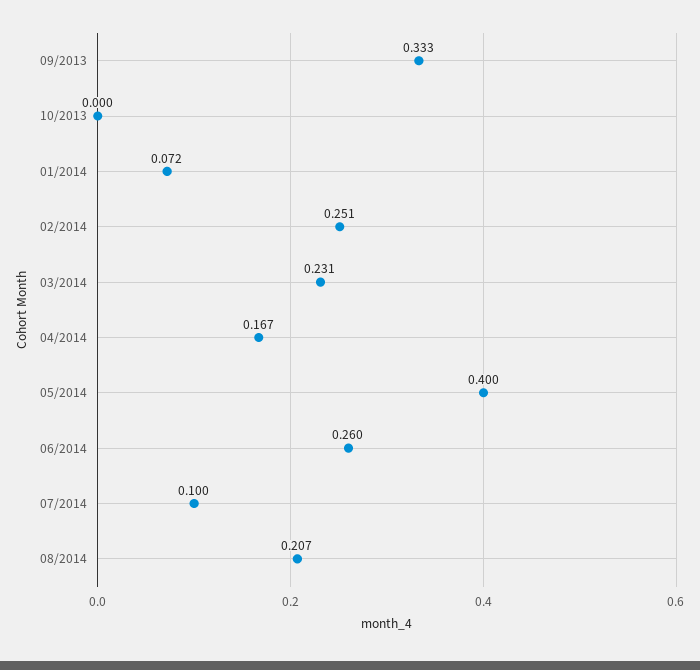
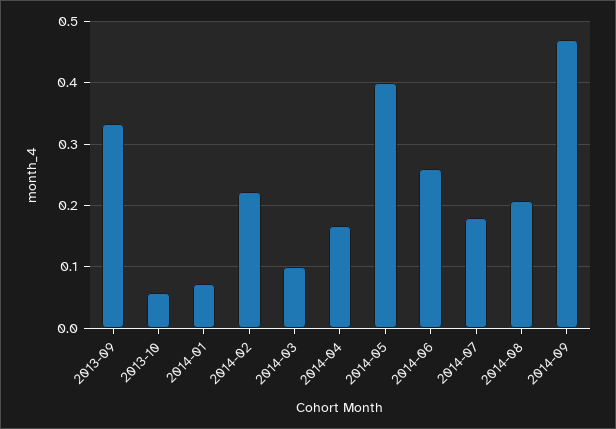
10/2013: 0 -> 0.06
02/2014: 0.251 -> 0.22
03/2014: 0.231 -> 0.1
07/2014: 0.1 -> 0.18
2014-09: none -> 0.47

